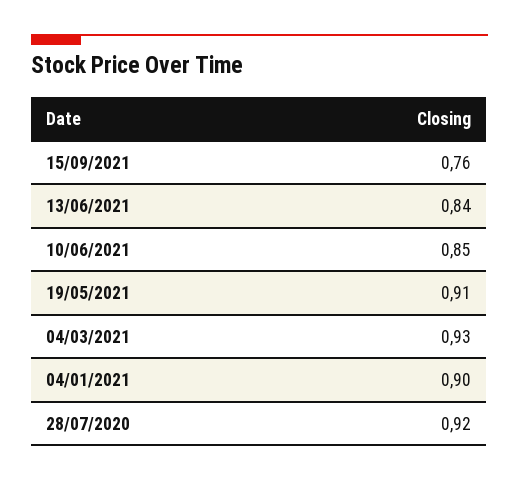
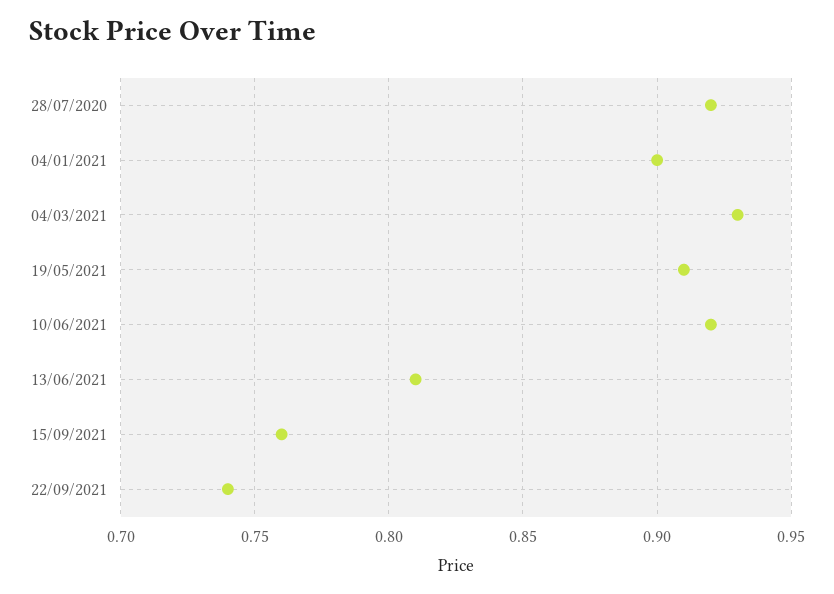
13/06/2021: 0.84 -> 0.81
10/06/2021: 0.85 -> 0.92
22/09/2021: none -> 0.74

